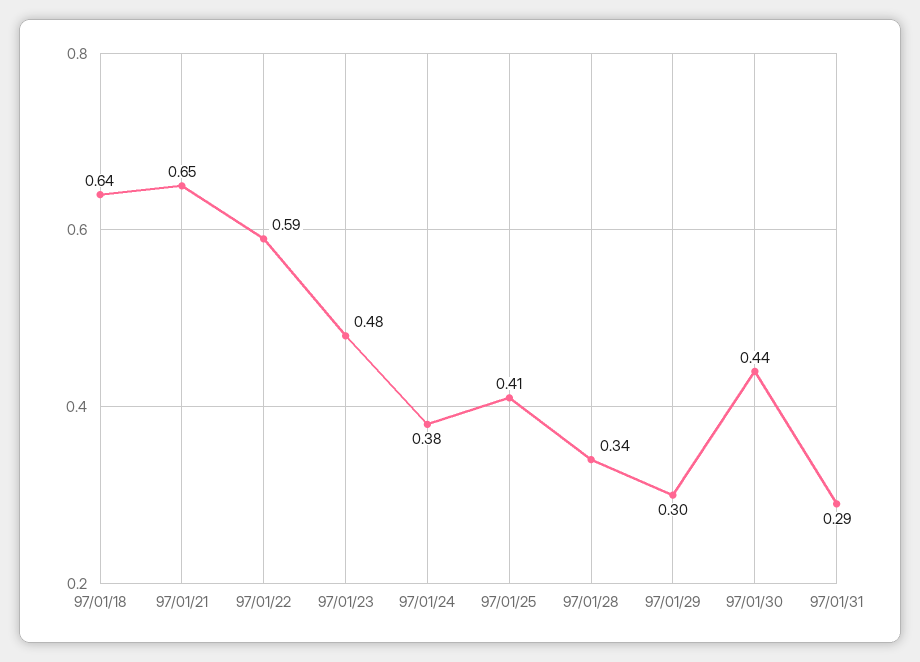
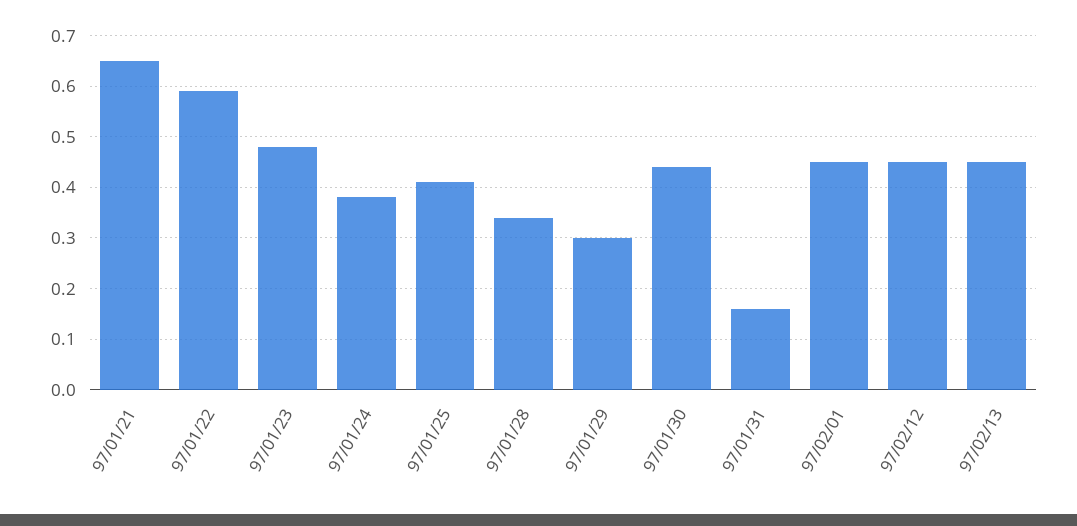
97/01/18: 0.64 -> none
97/01/31: 0.29 -> 0.15
97/02/01: none -> 0.45
97/02/12: none -> 0.45
97/02/13: none -> 0.45

